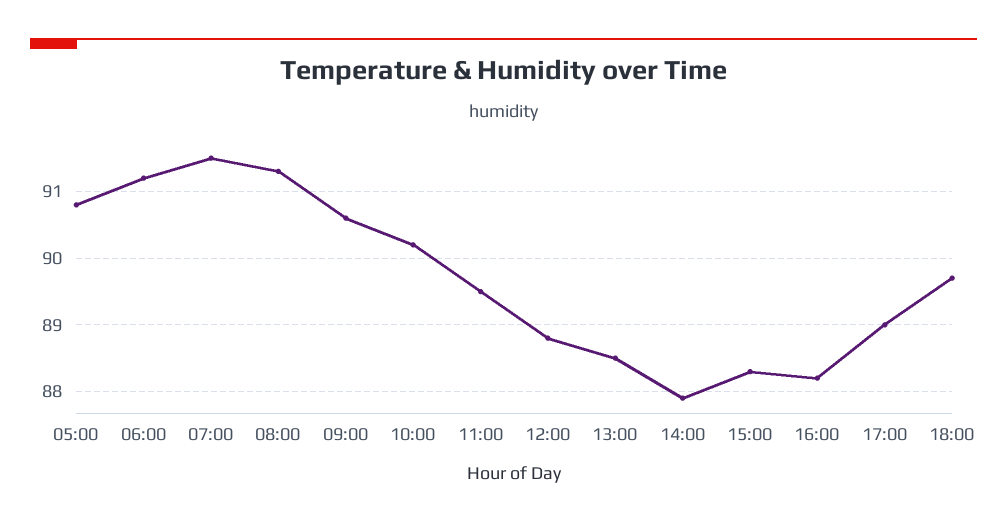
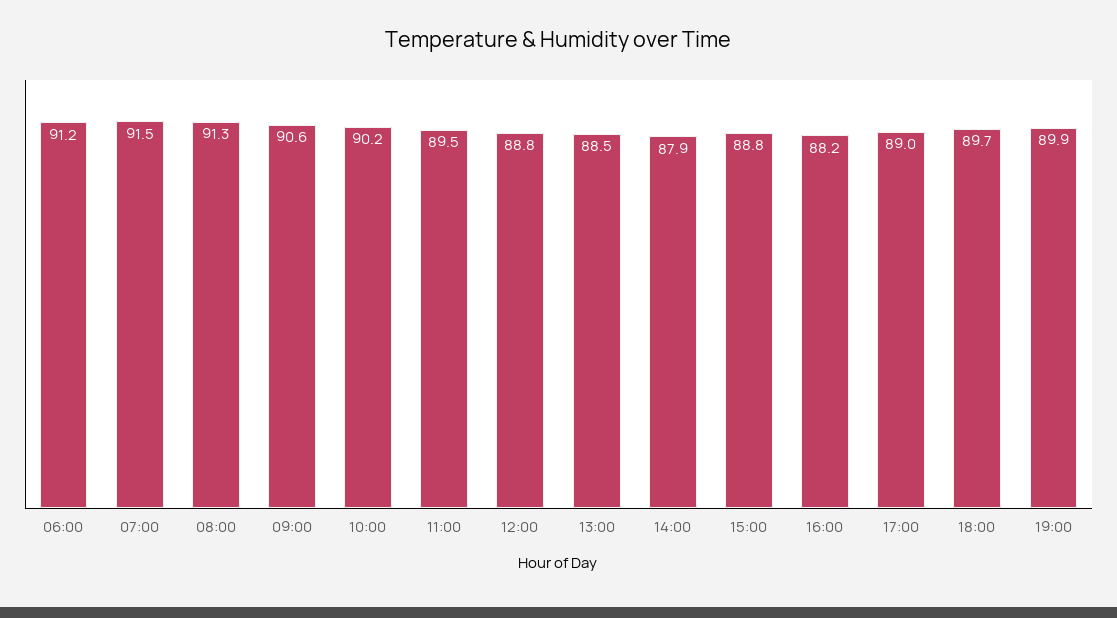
05:00: 90.8 -> none
15:00: 88.3 -> 88.8
19:00: none -> 89.9

